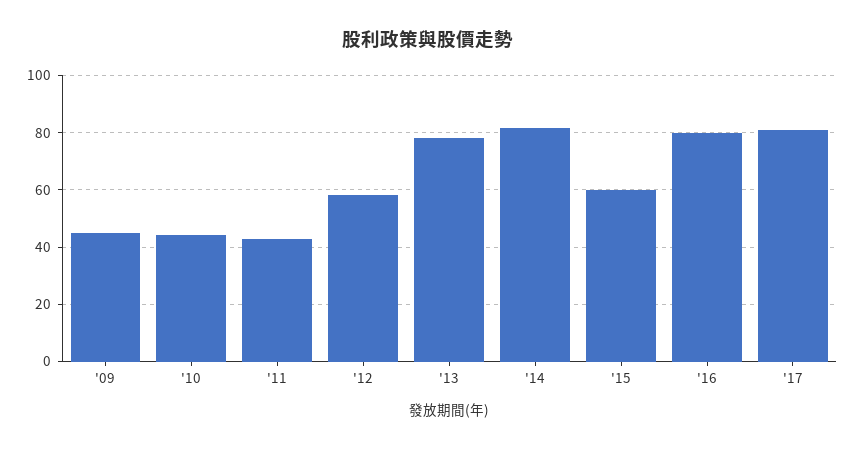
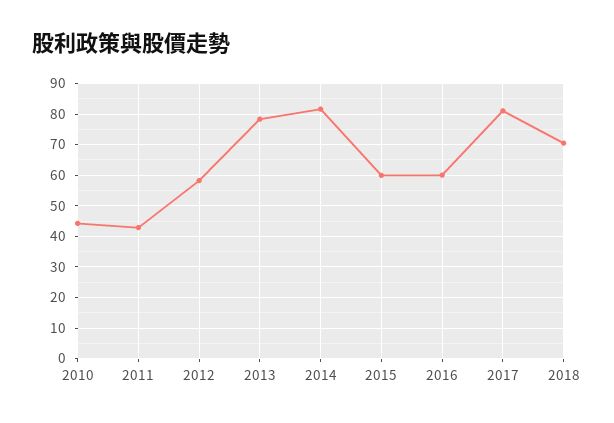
'09: 45 -> none
'16: 80 -> 60
2018: none -> 70

